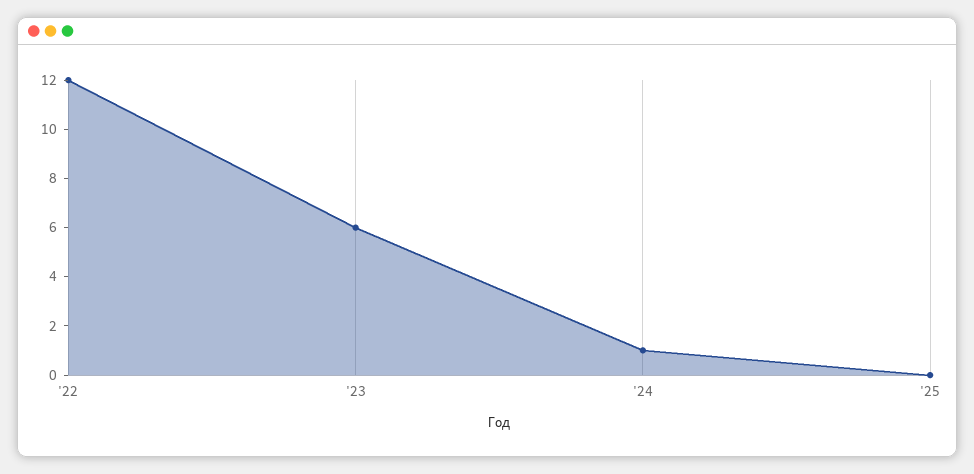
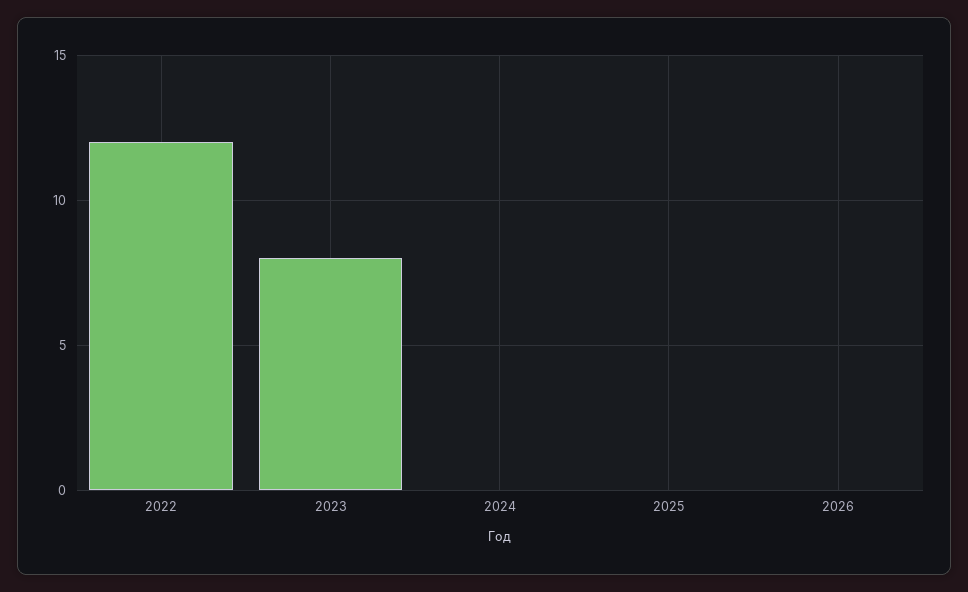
'23: 6 -> 8
'24: 1 -> 0
2026: none -> 0

